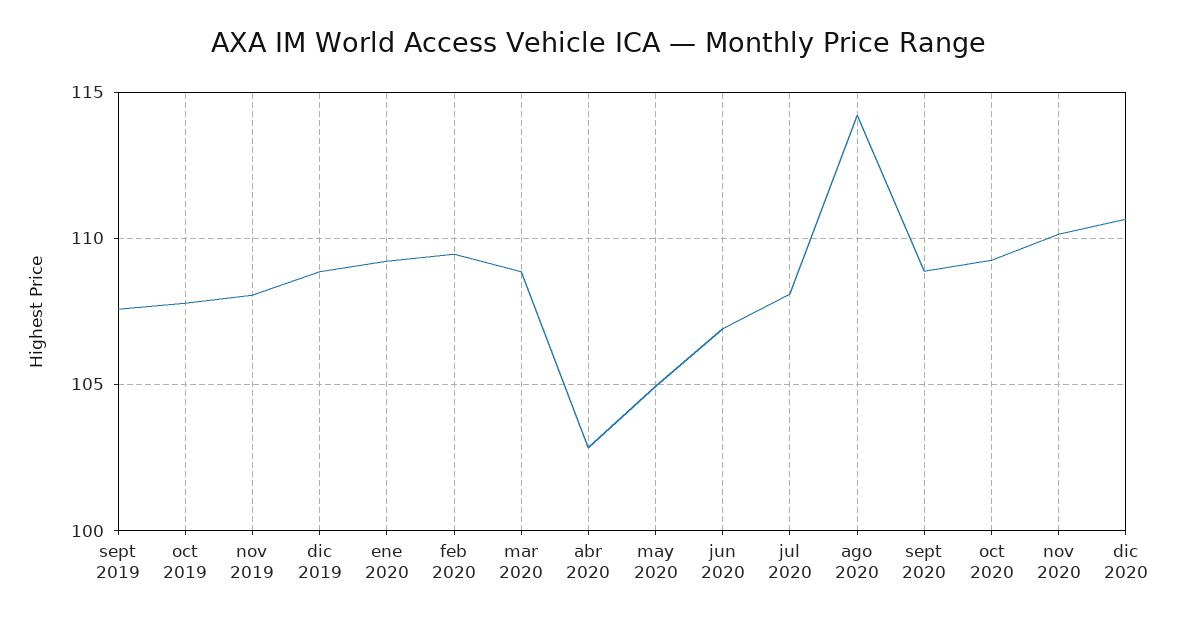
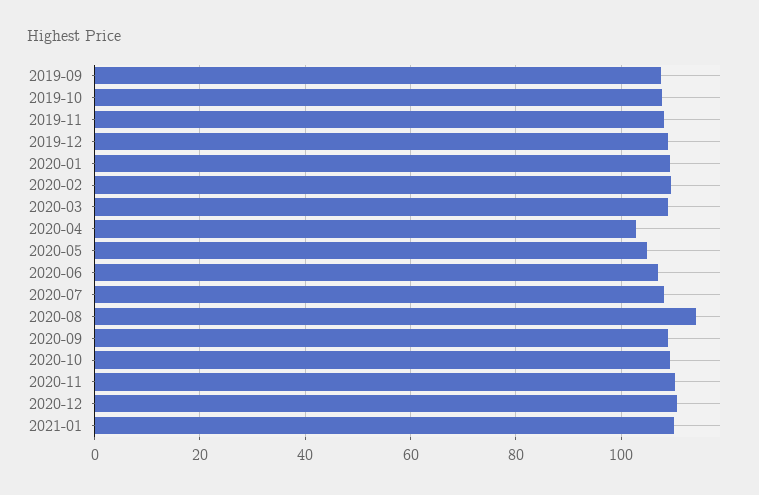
2021-01: none -> 110

